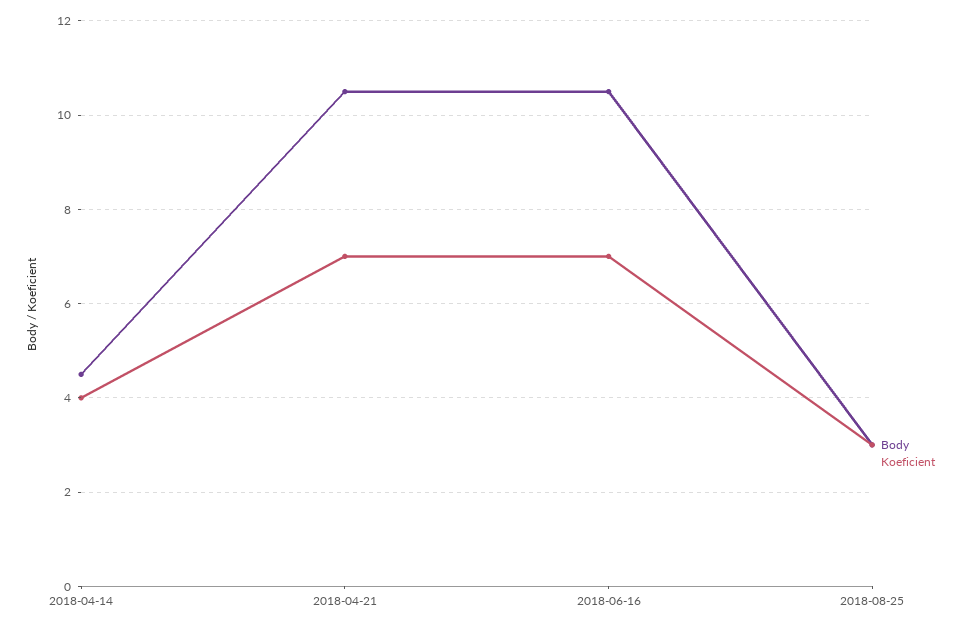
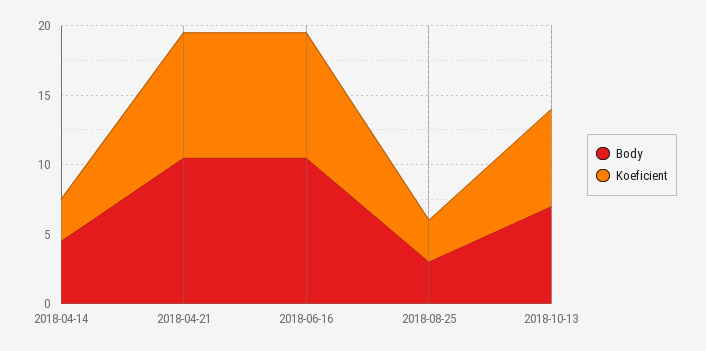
Koeficient, 2018-04-14: 4 -> 3
Koeficient, 2018-04-21: 7 -> 9
Koeficient, 2018-06-16: 7 -> 9
Body, 2018-10-13: none -> 7
Koeficient, 2018-10-13: none -> 7

